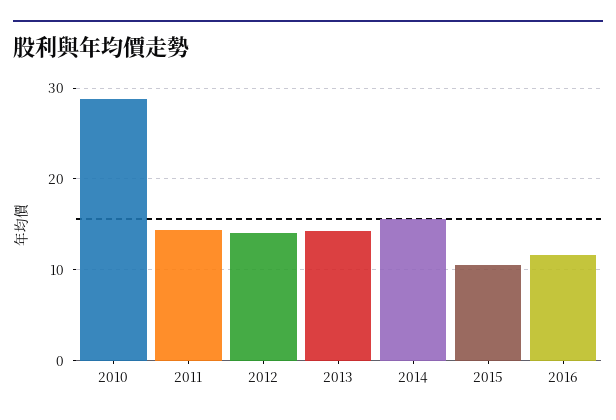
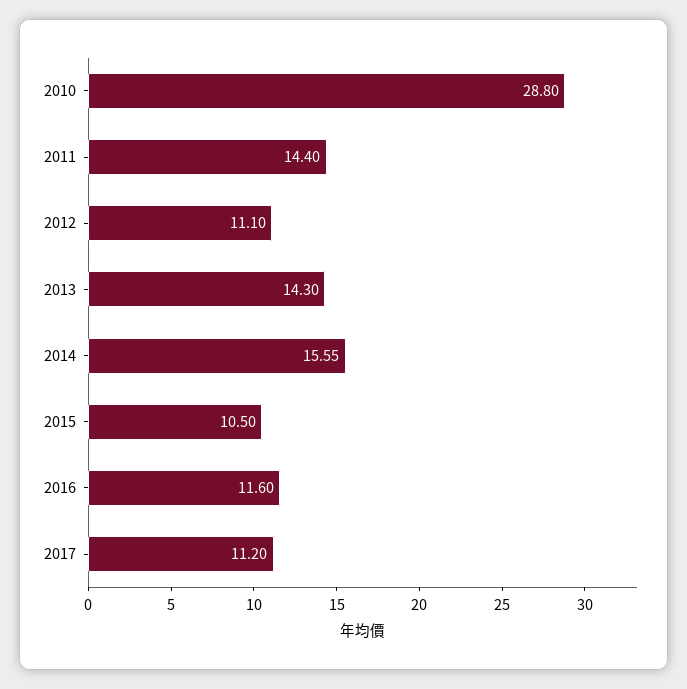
2012: 14 -> 11.1
2017: none -> 11.2

